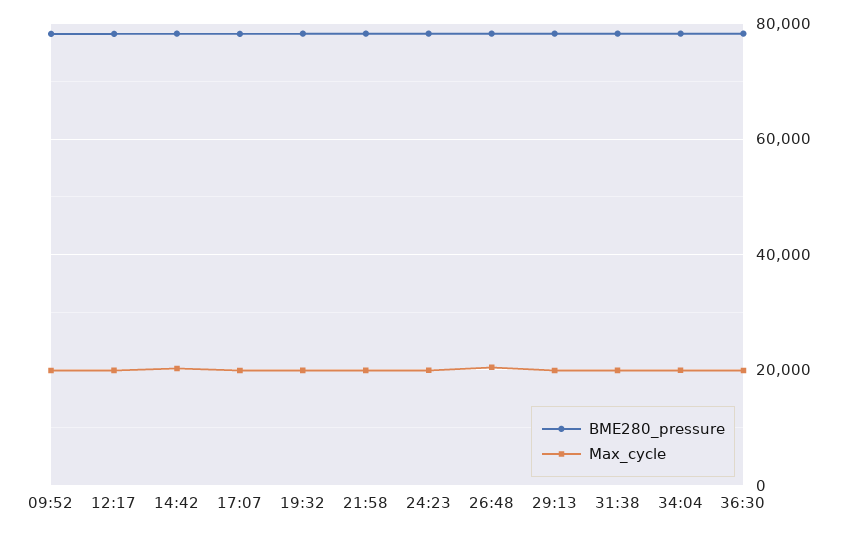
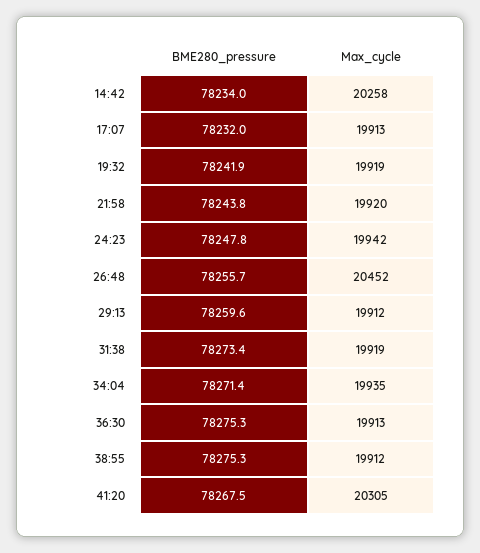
BME280_pressure, 09:52: 78000 -> none
Max_cycle, 09:52: 20000 -> none
BME280_pressure, 12:17: 78000 -> none
Max_cycle, 12:17: 20000 -> none
BME280_pressure, 38:55: none -> 78275.3
Max_cycle, 38:55: none -> 19912
BME280_pressure, 41:20: none -> 78267.5
Max_cycle, 41:20: none -> 20305

